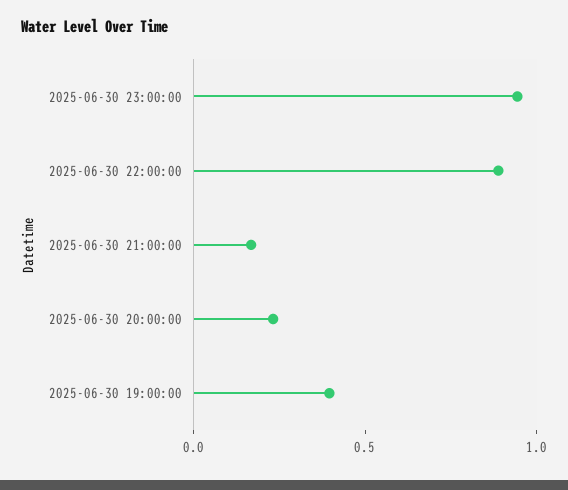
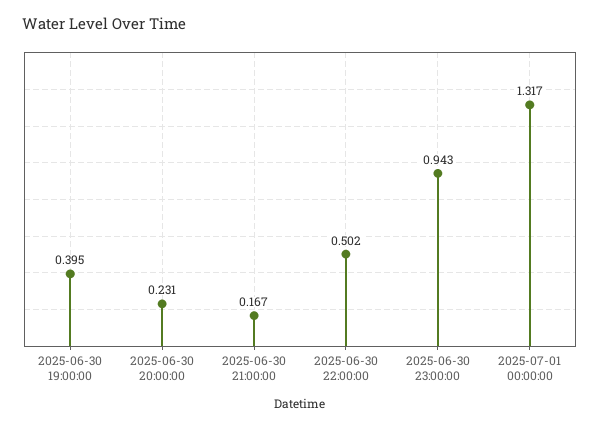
2025-06-30 22:00:00: 0.9 -> 0.502
2025-07-01 00:00:00: none -> 1.317

